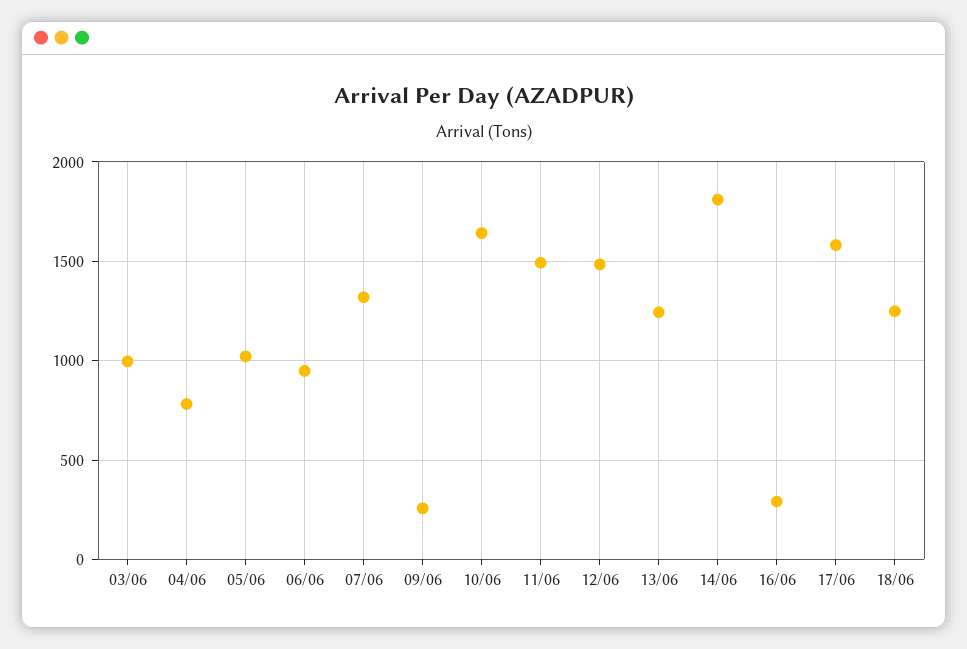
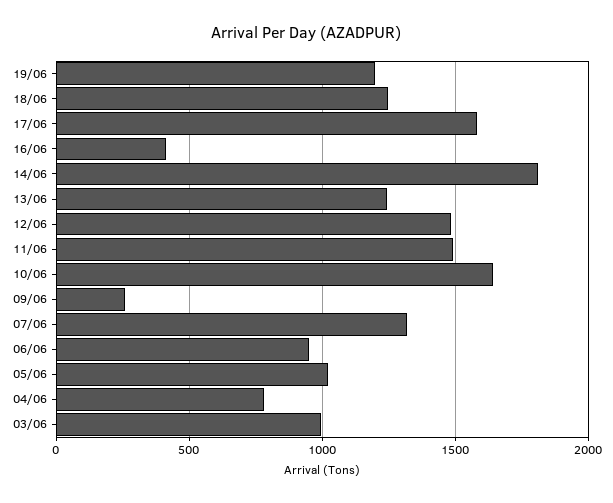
16/06: 300 -> 400
19/06: none -> 1200

